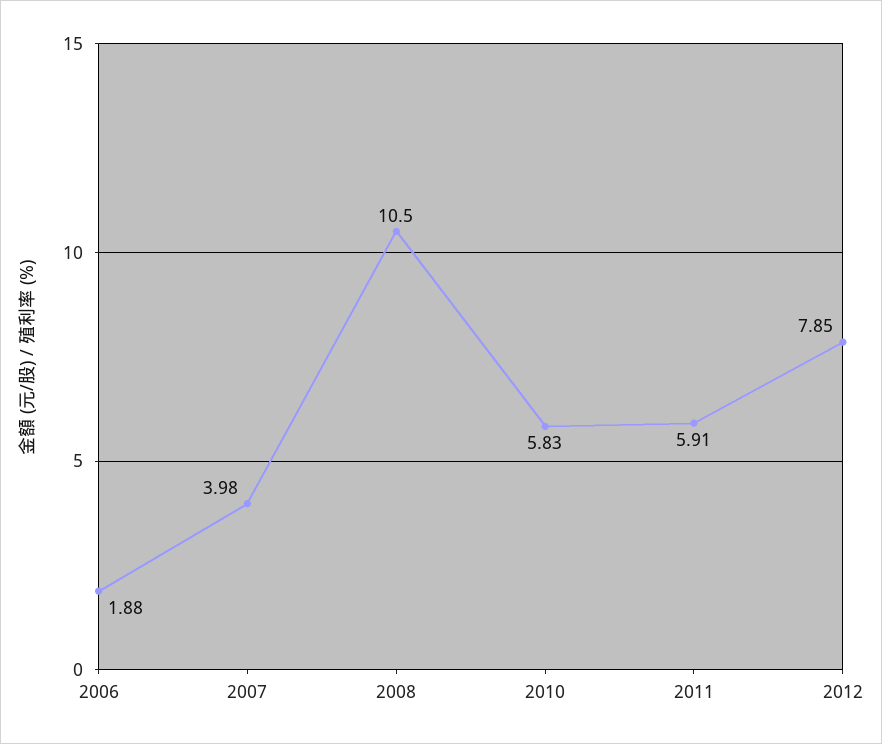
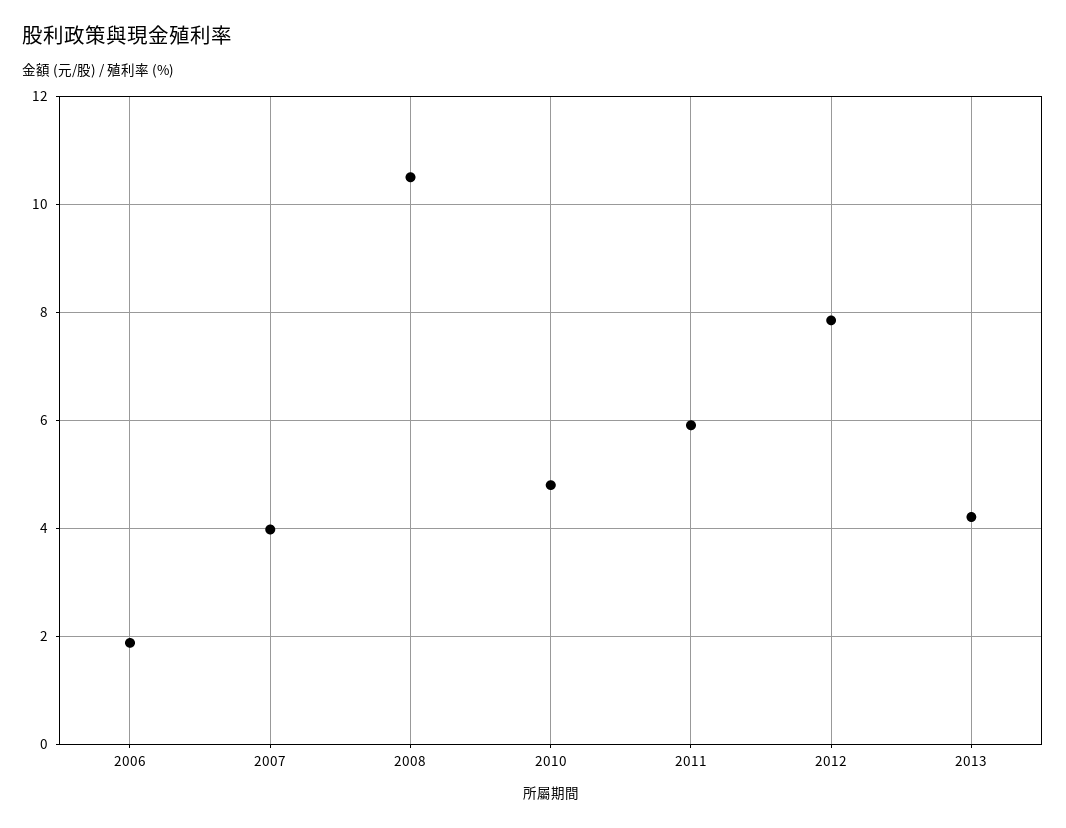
2010: 5.83 -> 4.8
2013: none -> 4.2

